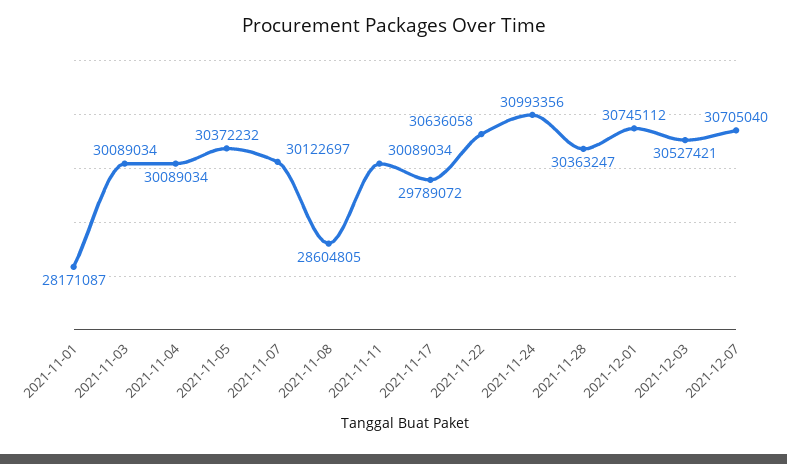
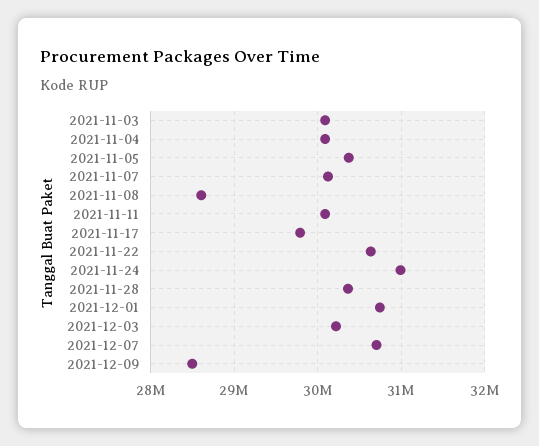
2021-11-01: 28171087 -> none
2021-12-03: 30527421 -> 30200000
2021-12-09: none -> 28500000

